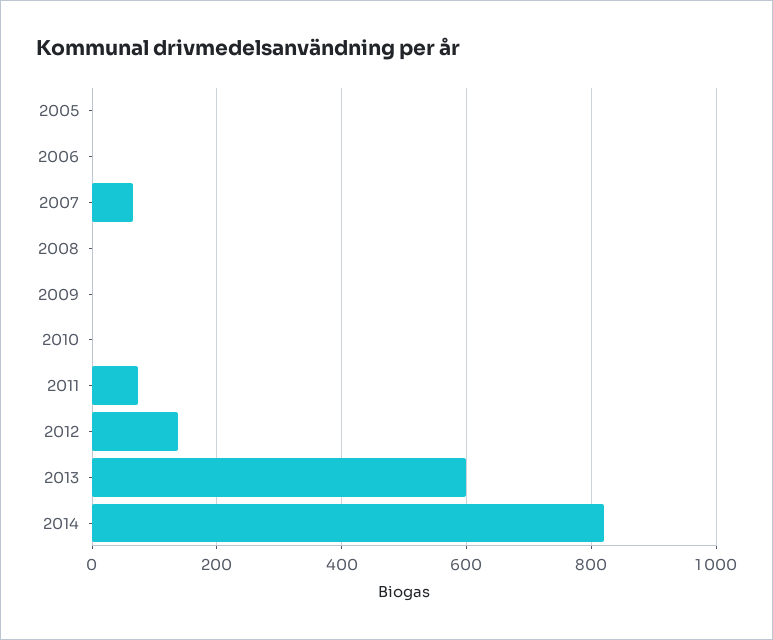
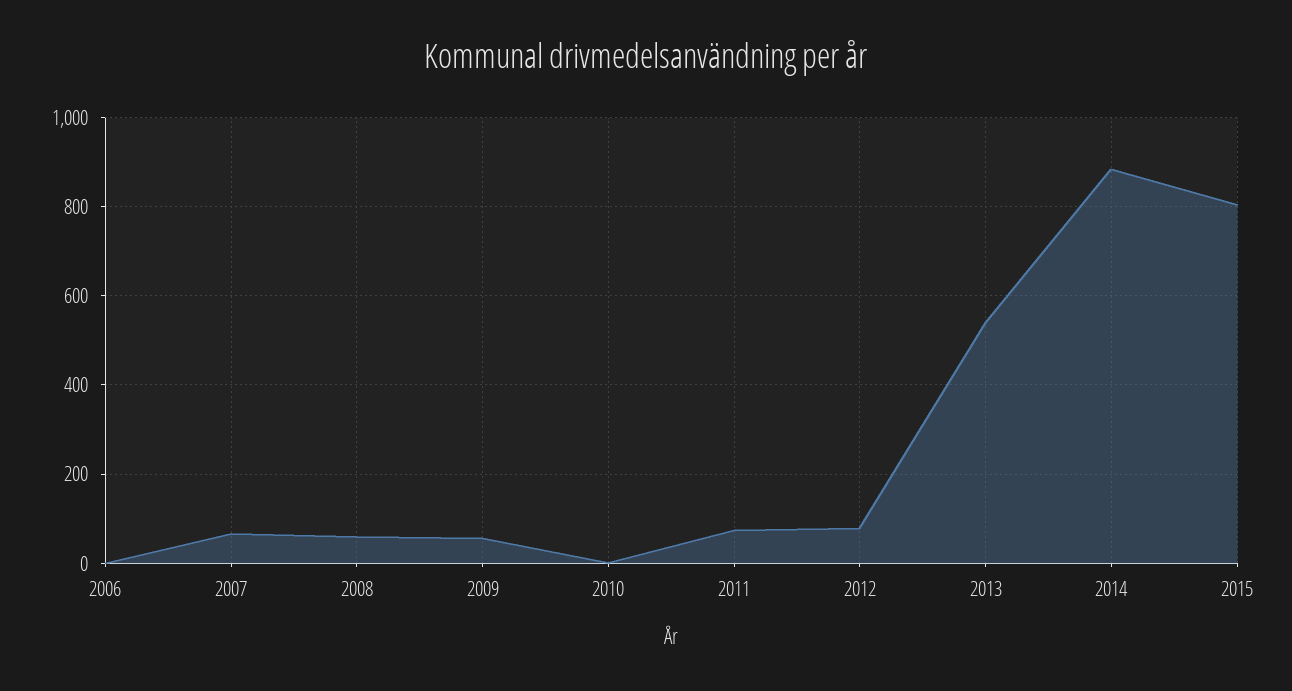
2005: 0 -> none
2008: 0 -> 60
2009: 0 -> 60
2012: 140 -> 80
2013: 600 -> 540
2014: 820 -> 880
2015: none -> 800

